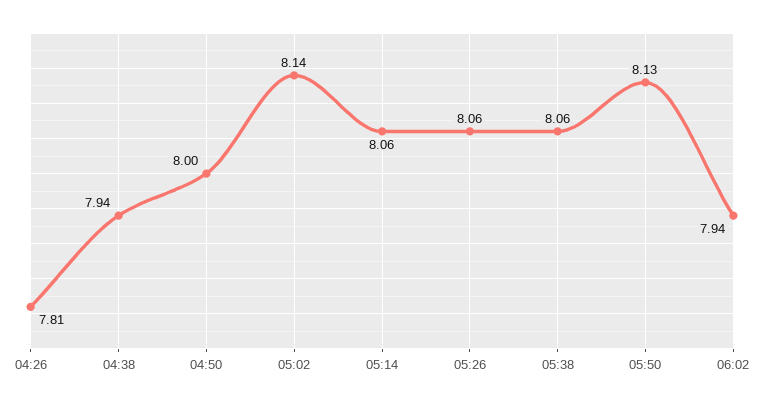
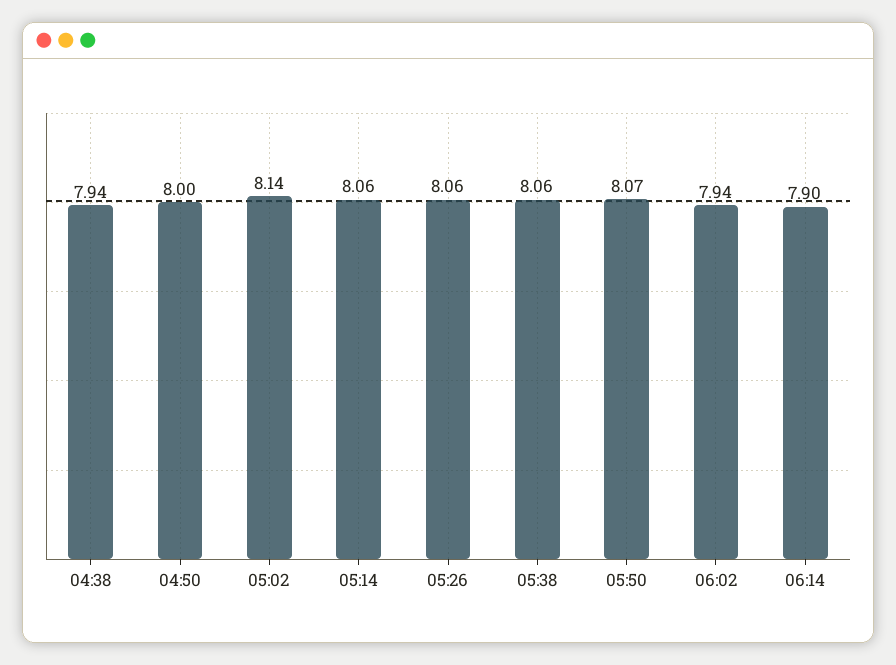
04:26: 7.81 -> none
05:50: 8.13 -> 8.07
06:14: none -> 7.9

